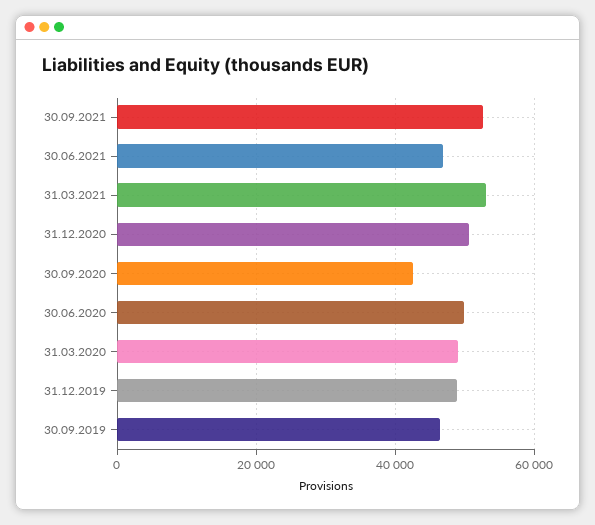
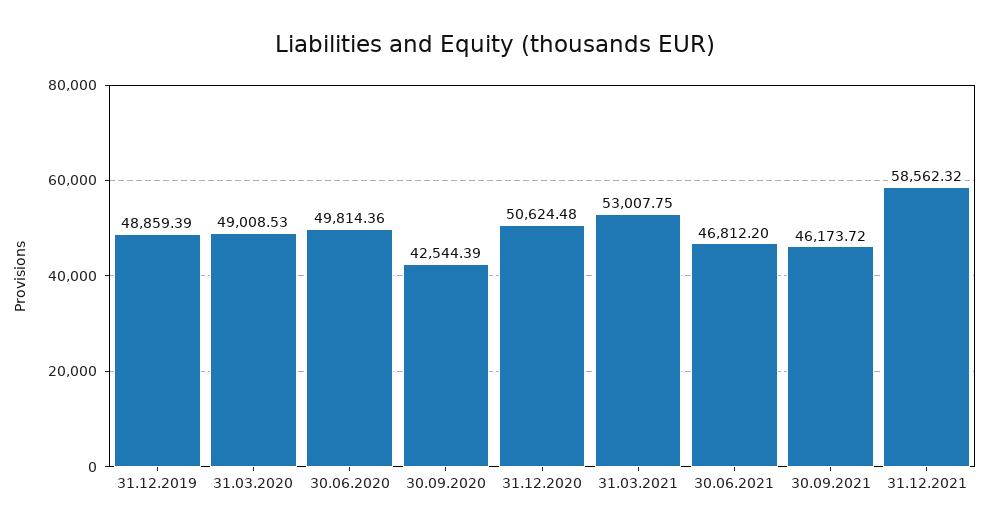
30.09.2021: 52000 -> 46173.72
30.09.2019: 46000 -> none
31.12.2021: none -> 58562.32

